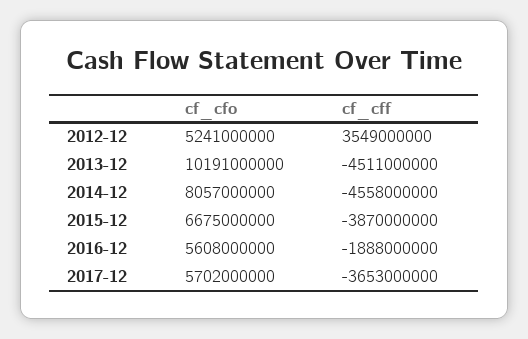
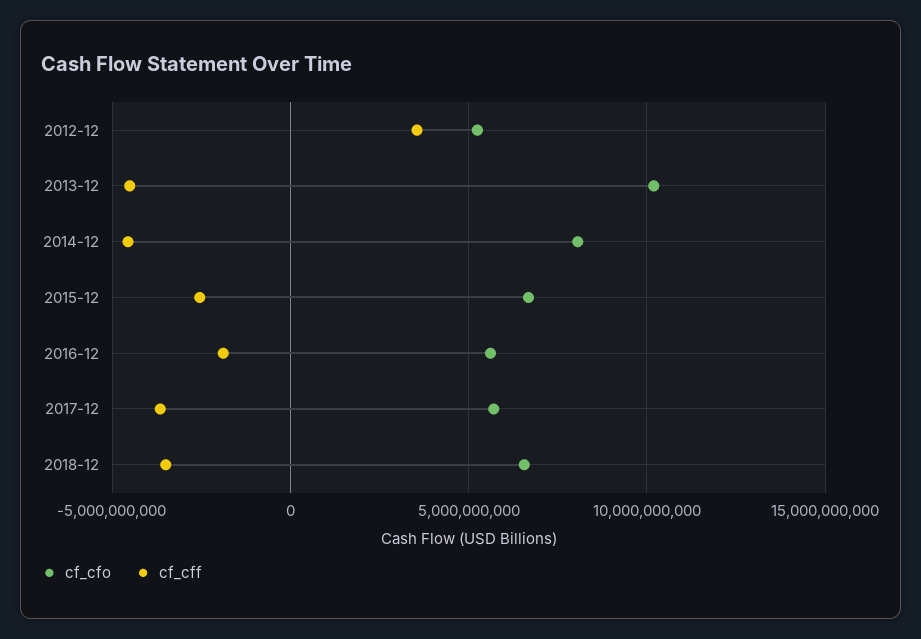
cf_cff, 2015-12: -3870000000 -> -2500000000
cf_cfo, 2018-12: none -> 6500000000
cf_cff, 2018-12: none -> -3500000000

